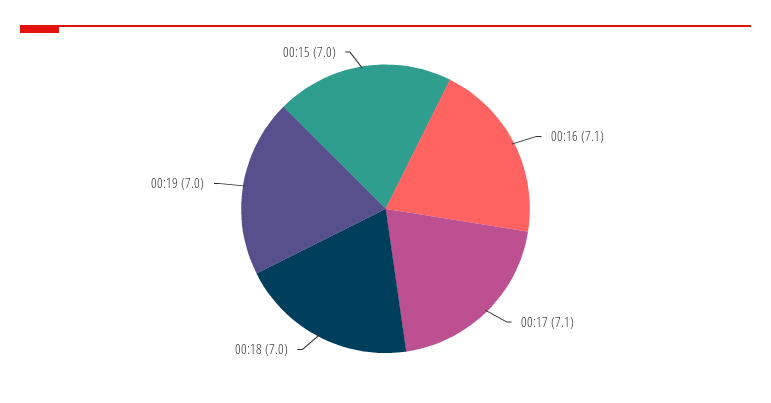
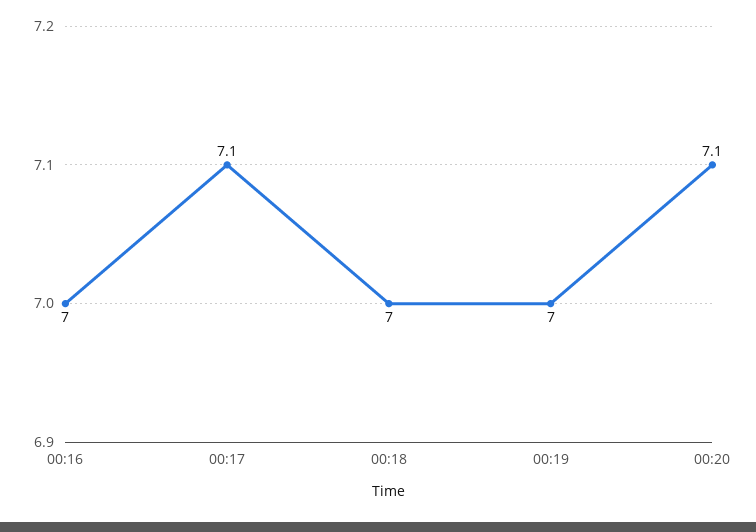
00:16: 7.1 -> 7
00:15: 7 -> none
00:20: none -> 7.1

